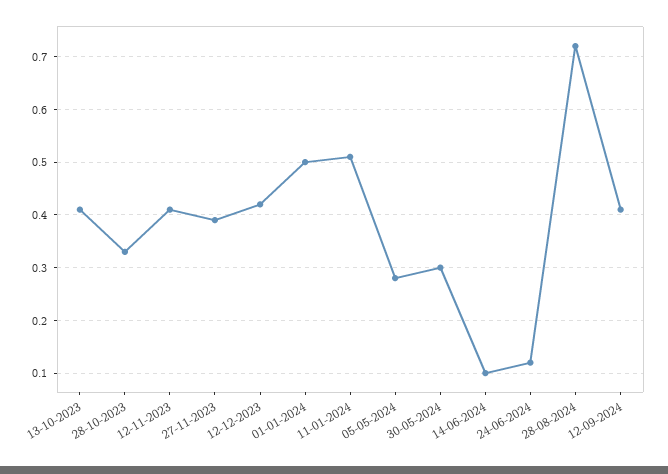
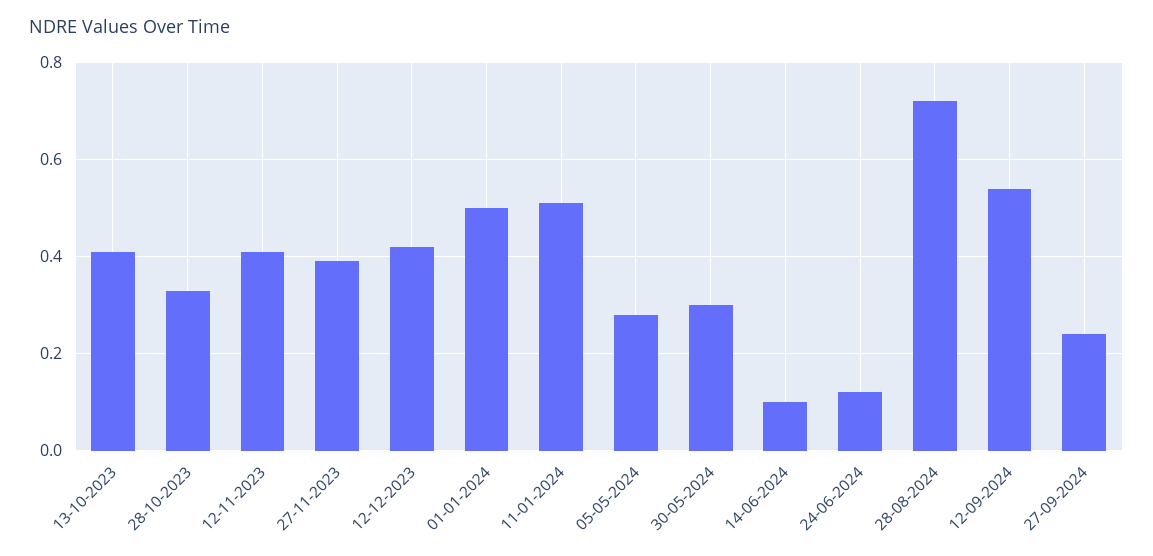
12-09-2024: 0.4 -> 0.55
27-09-2024: none -> 0.25

